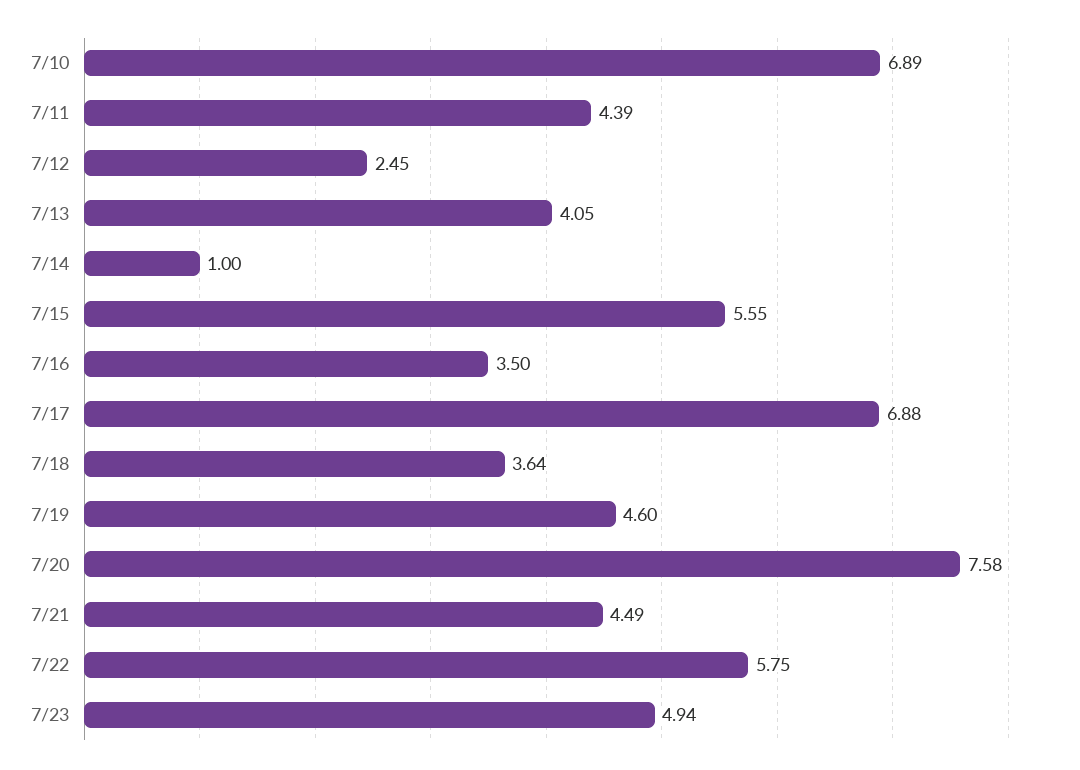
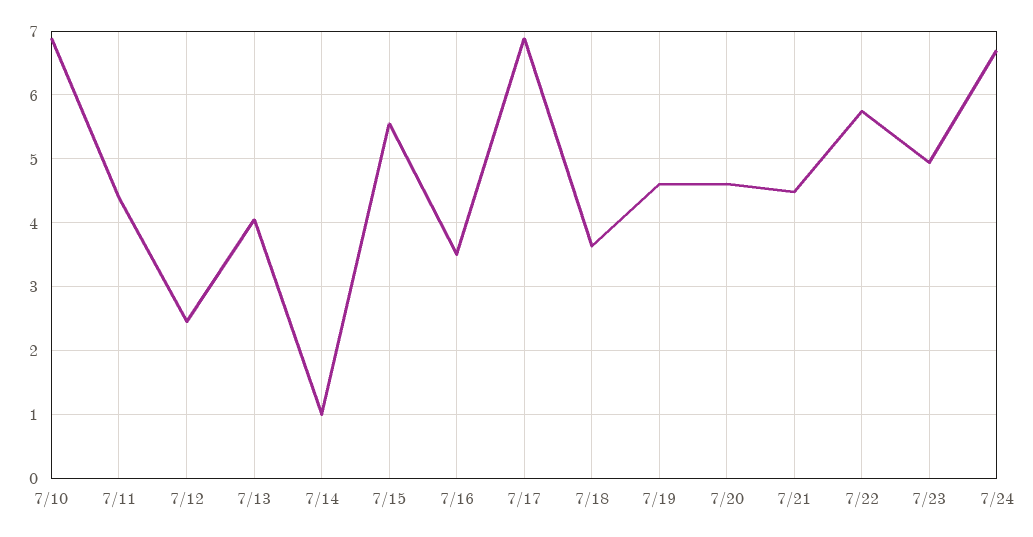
7/20: 7.58 -> 4.6
7/24: none -> 6.7

